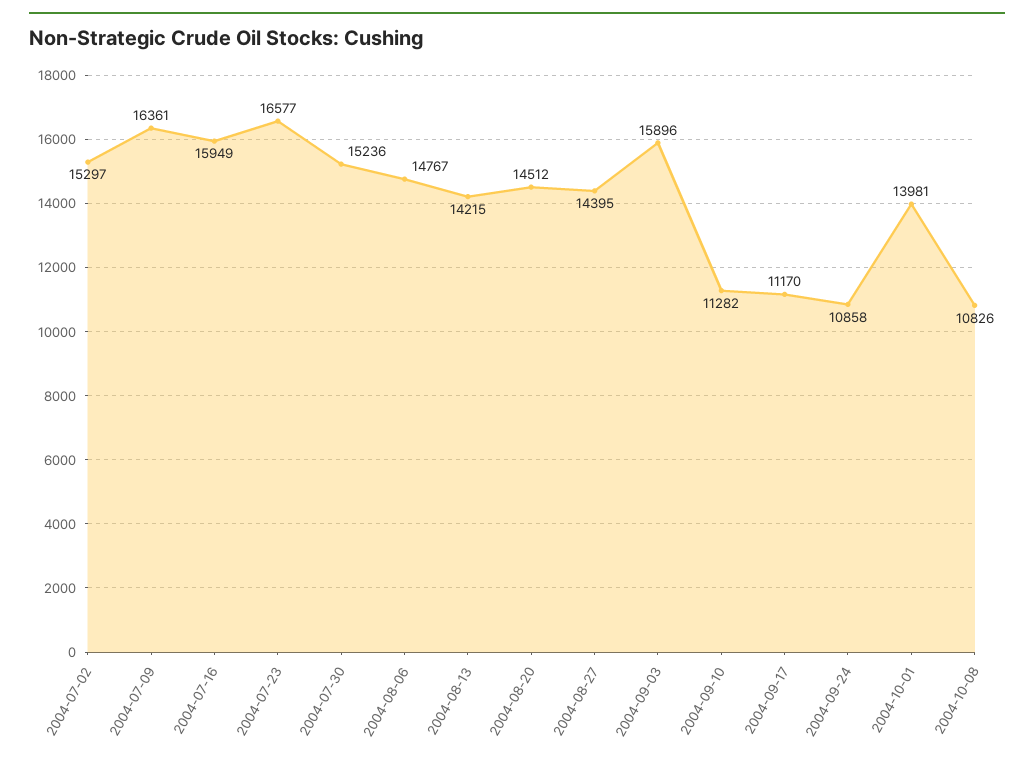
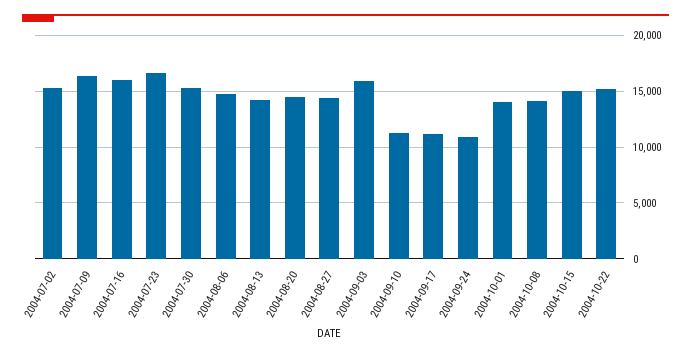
2004-10-08: 10826 -> 14000
2004-10-15: none -> 15000
2004-10-22: none -> 15000

